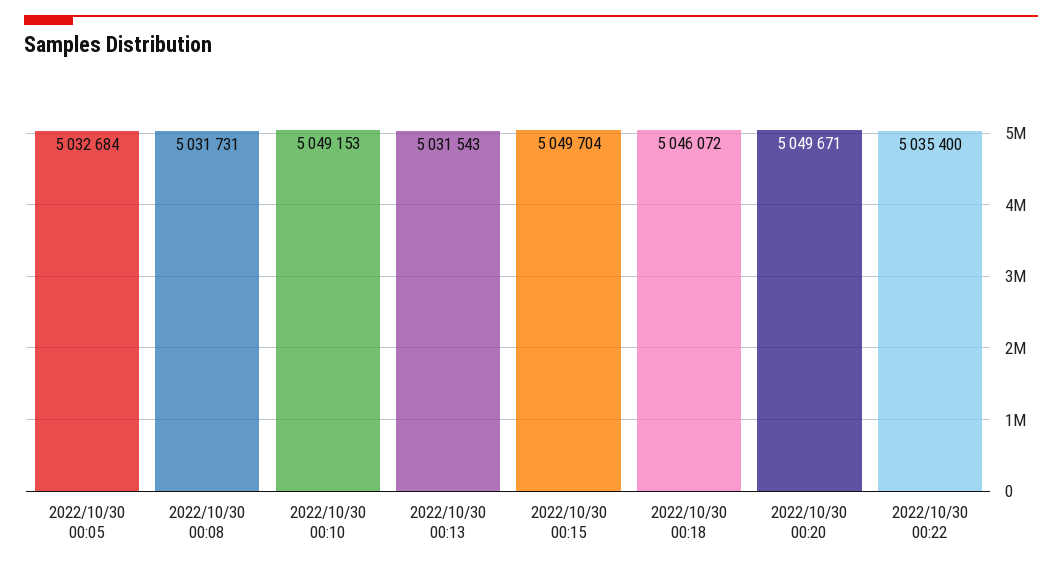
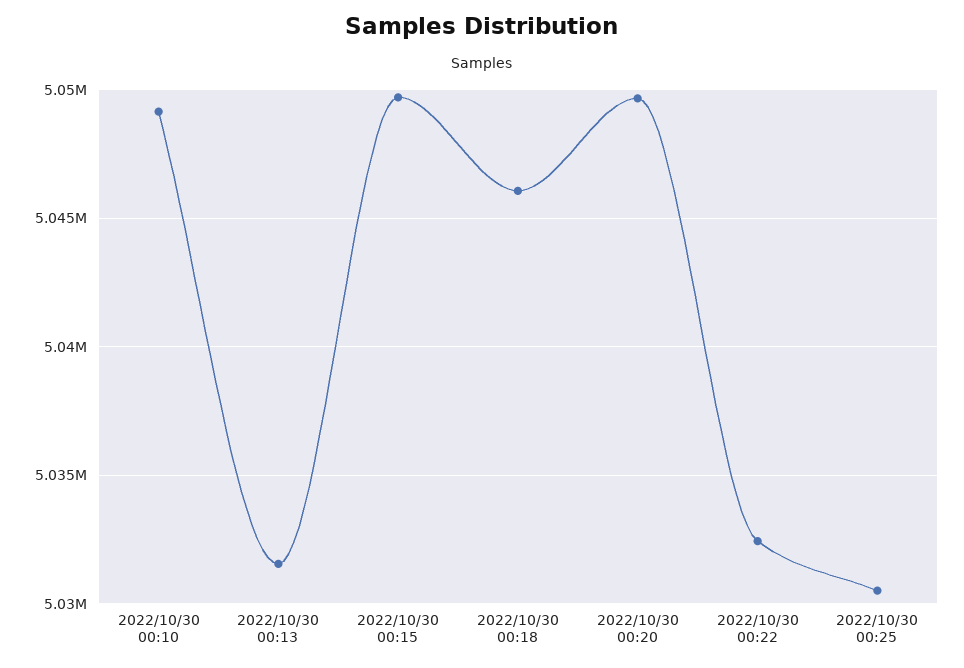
2022/10/30 00:05: 5032684 -> none
2022/10/30 00:08: 5031731 -> none
2022/10/30 00:22: 5035400 -> 5032500
2022/10/30 00:25: none -> 5030500

